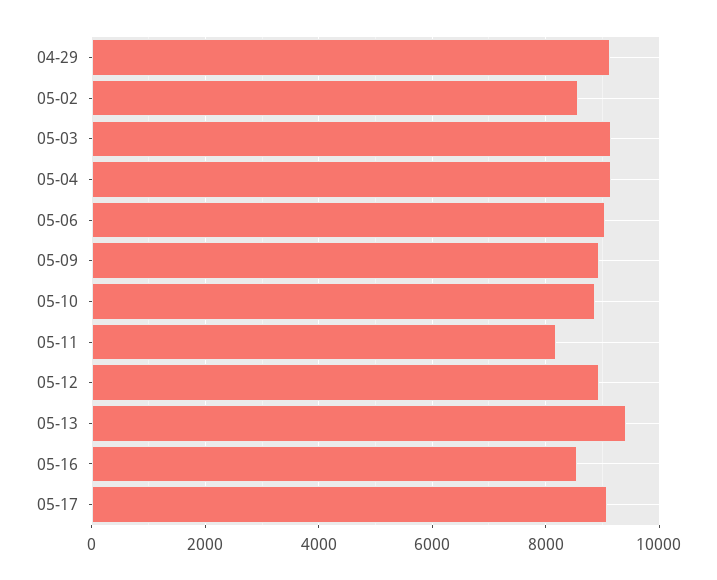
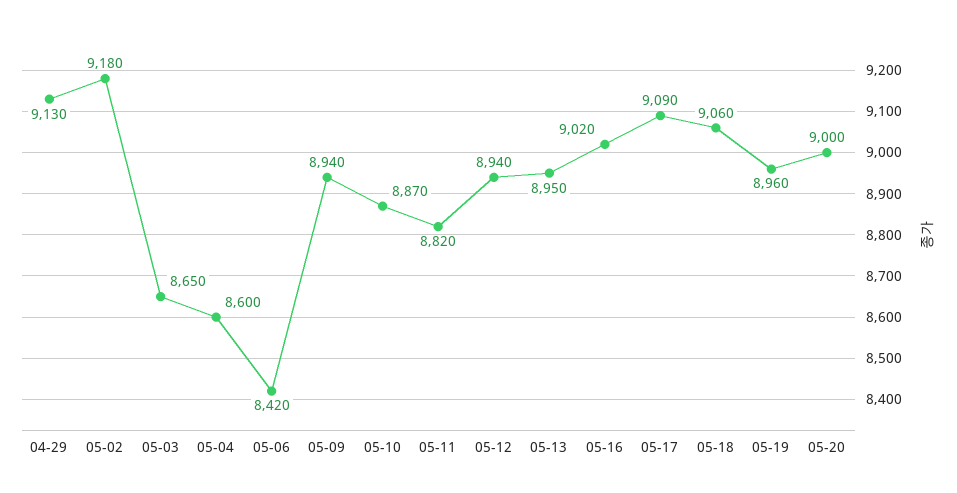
05-02: 8600 -> 9180
05-03: 9200 -> 8650
05-04: 9200 -> 8600
05-06: 9000 -> 8420
05-11: 8200 -> 8820
05-13: 9400 -> 8950
05-16: 8600 -> 9020
05-18: none -> 9060
05-19: none -> 8960
05-20: none -> 9000

